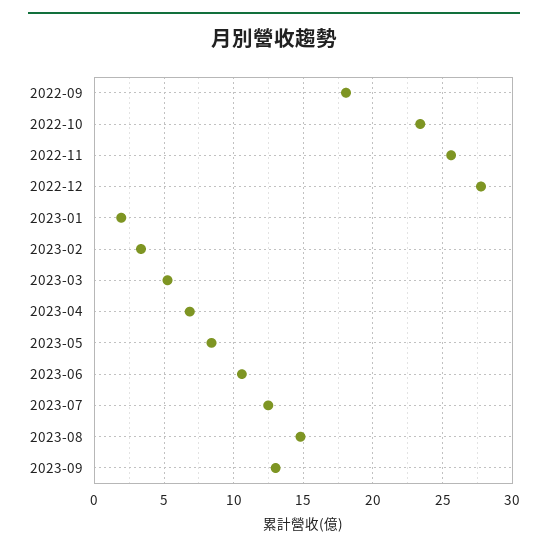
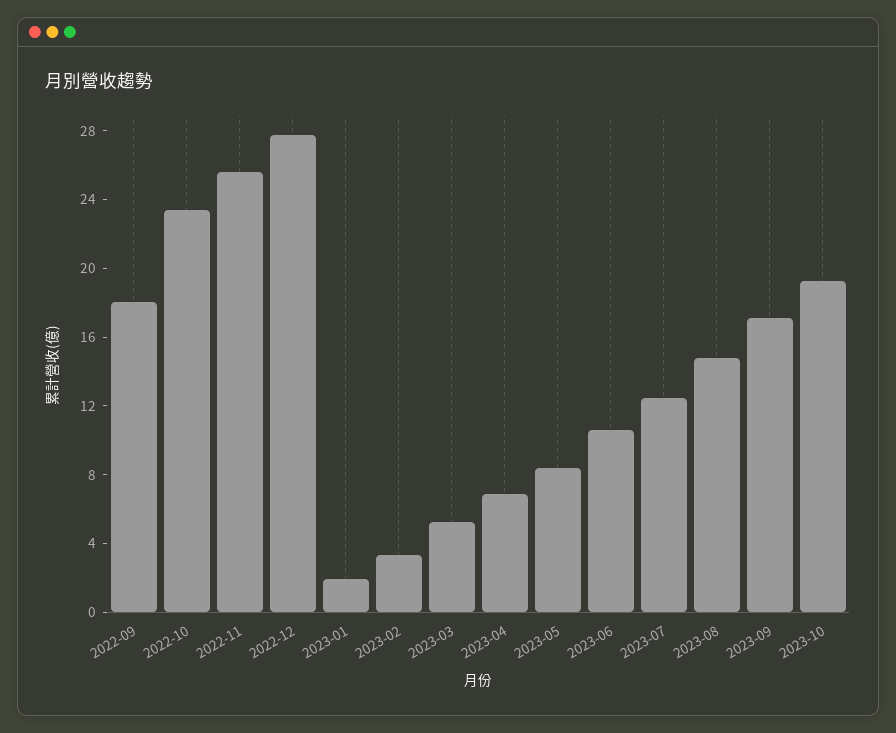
2023-09: 13 -> 17
2023-10: none -> 19

